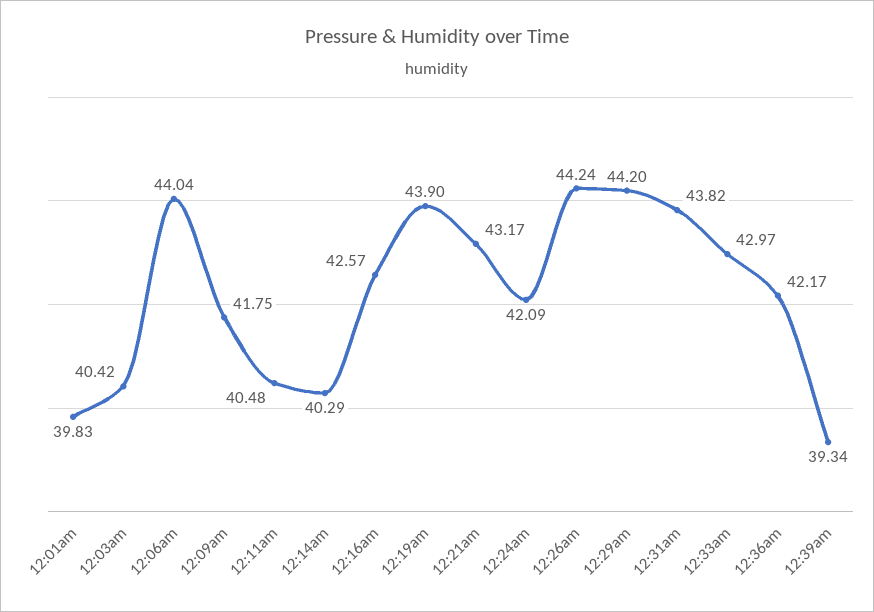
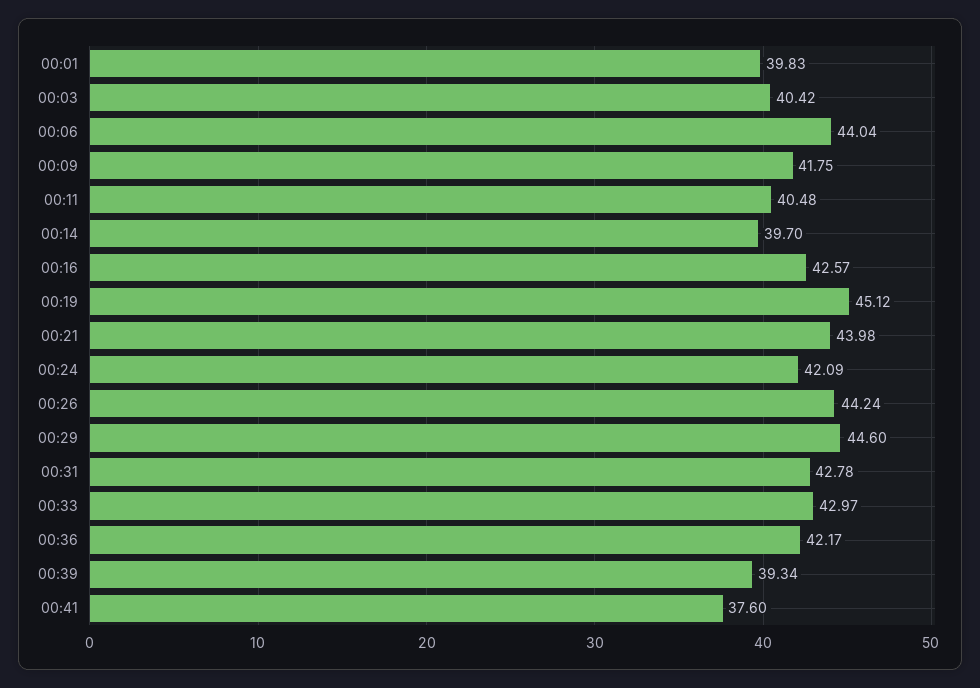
12:14am: 40.29 -> 39.7
12:19am: 43.9 -> 45.12
12:21am: 43.17 -> 43.98
12:29am: 44.2 -> 44.6
12:31am: 43.82 -> 42.78
00:41: none -> 37.6

